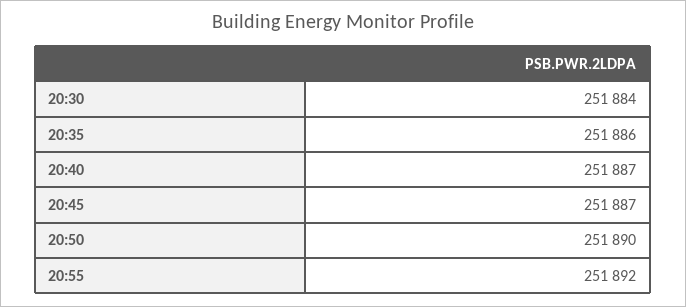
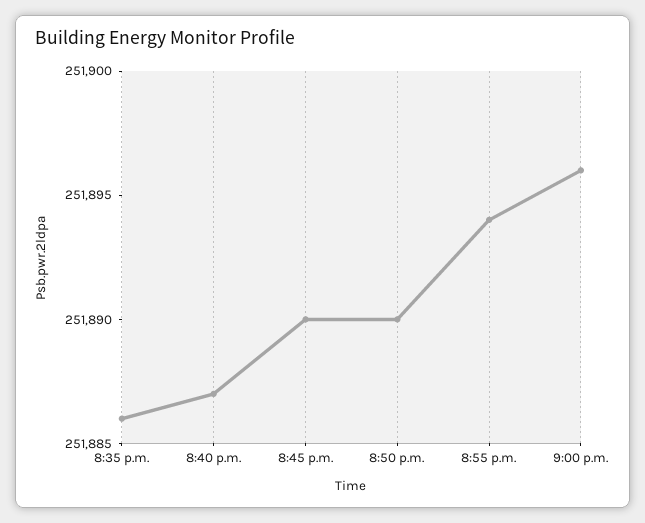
20:30: 251884 -> none
20:45: 251887 -> 251890
20:55: 251892 -> 251894
9:00 p.m.: none -> 251896

